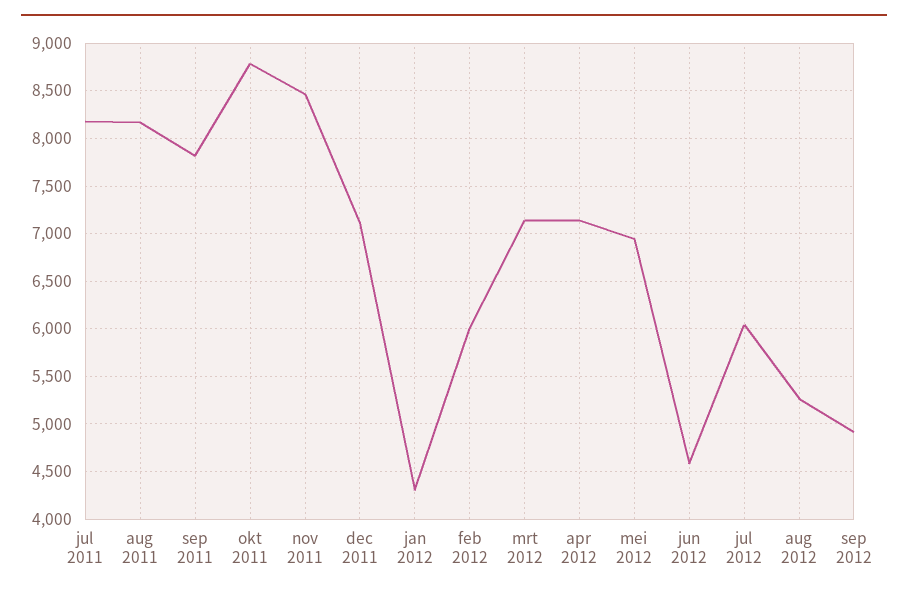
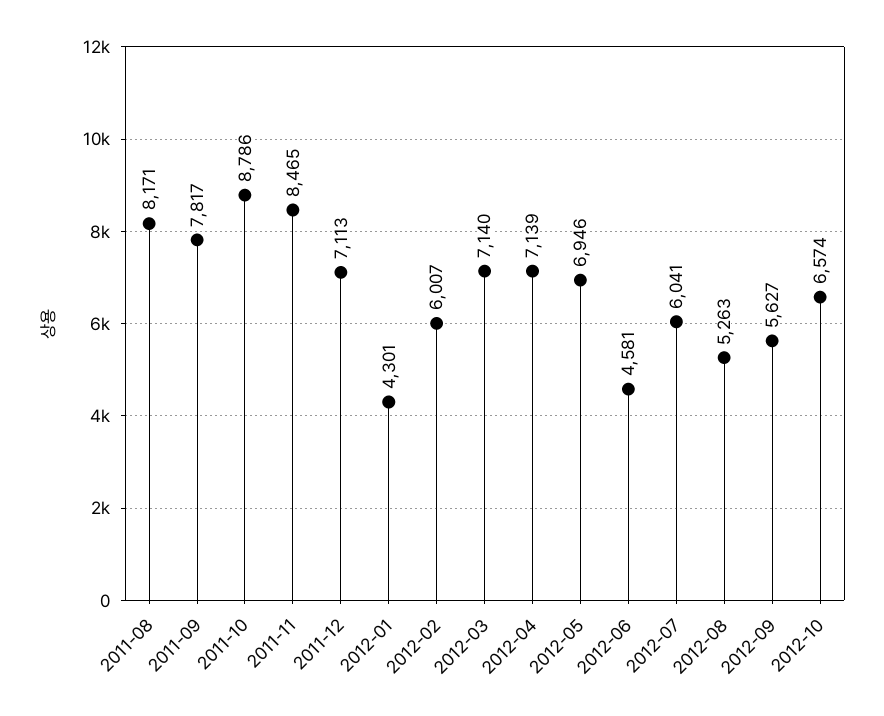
jul 2011: 8200 -> none
sep 2012: 4900 -> 5627
2012-10: none -> 6574

